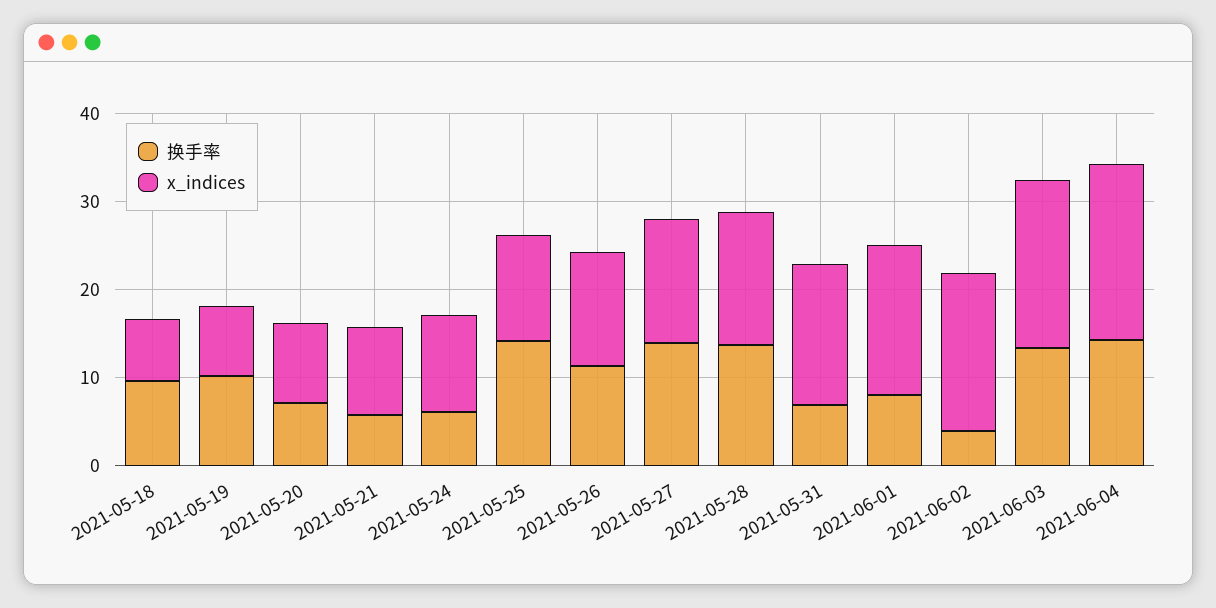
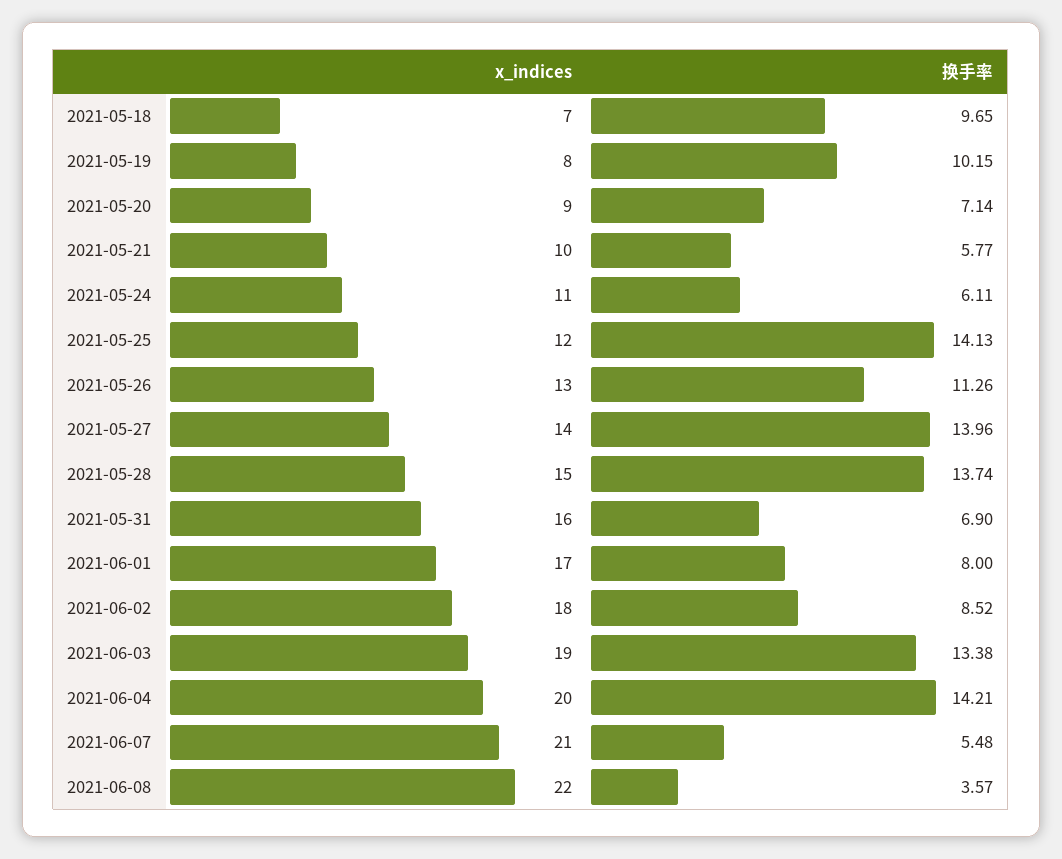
换手率, 2021-06-02: 4 -> 8.52
x_indices, 2021-06-07: none -> 21
换手率, 2021-06-07: none -> 5.48
x_indices, 2021-06-08: none -> 22
换手率, 2021-06-08: none -> 3.57

